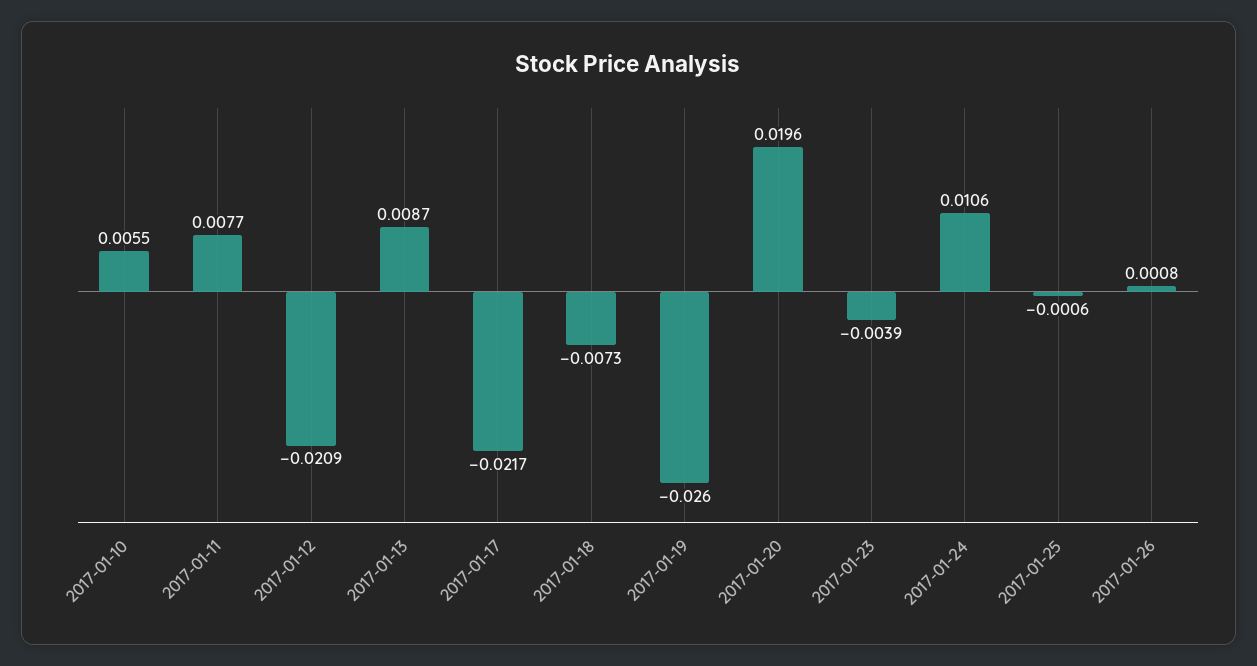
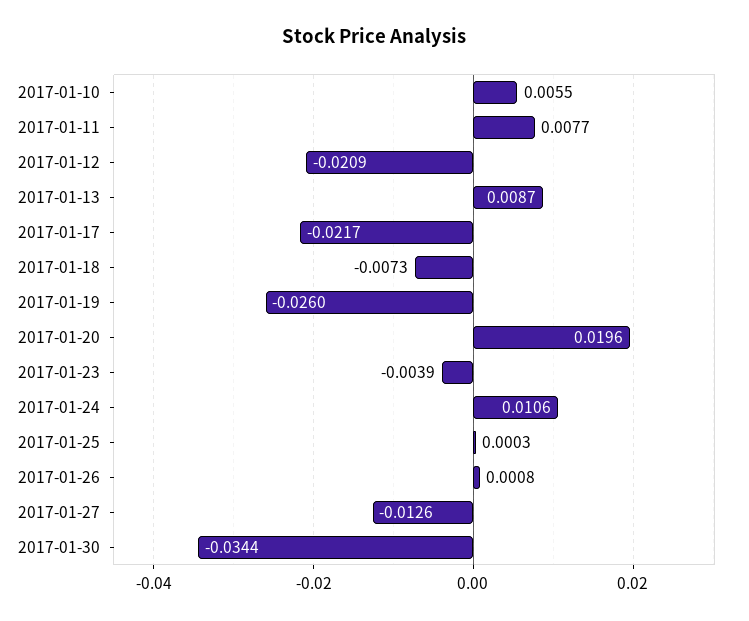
2017-01-25: -0.0006 -> 0.0003
2017-01-27: none -> -0.0126
2017-01-30: none -> -0.0344

